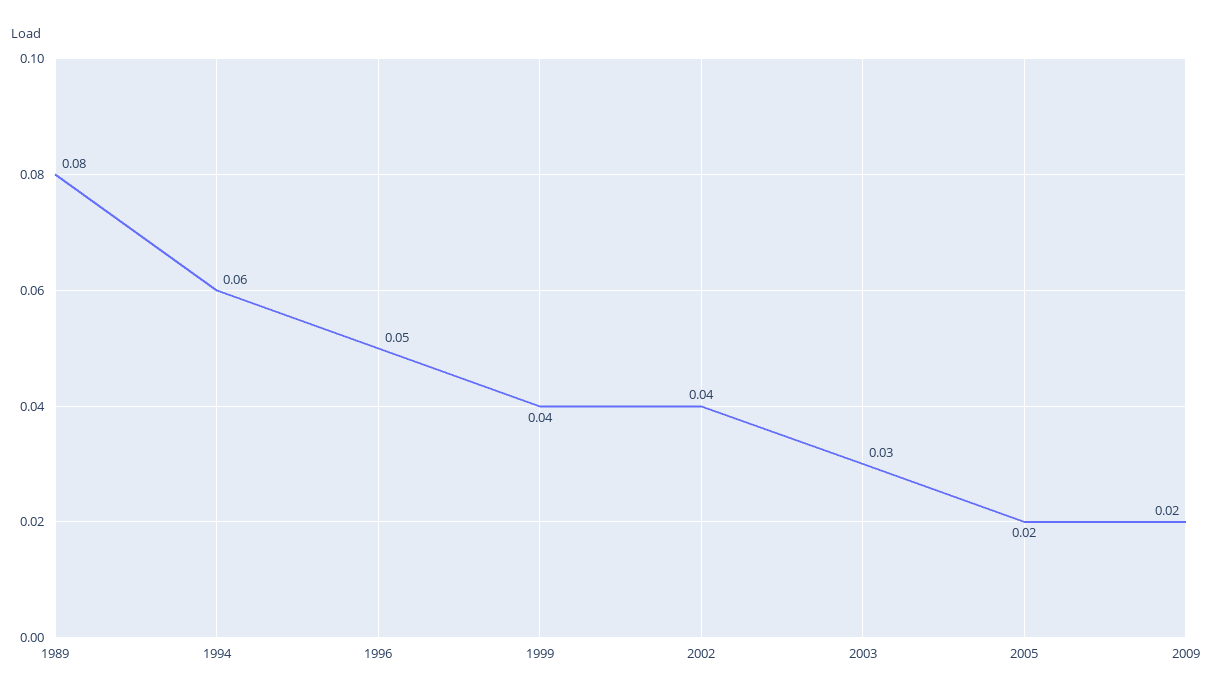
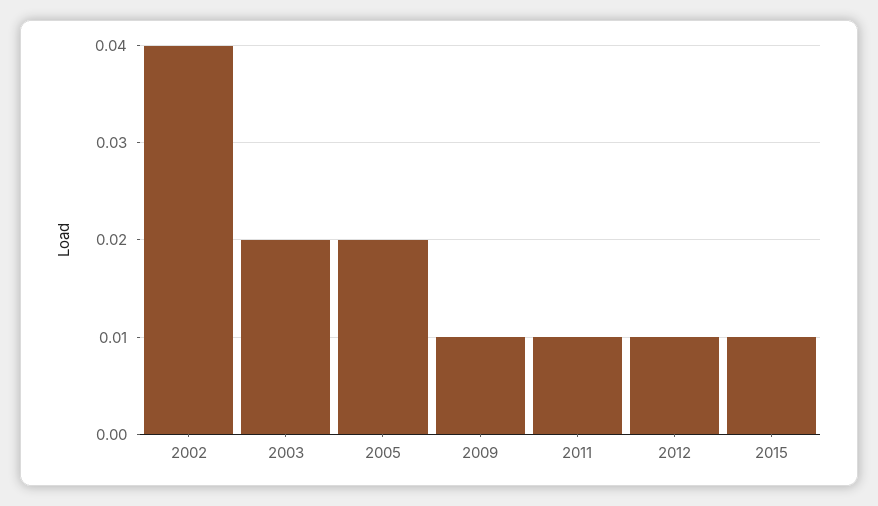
1989: 0.08 -> none
1994: 0.06 -> none
1996: 0.05 -> none
1999: 0.04 -> none
2003: 0.03 -> 0.02
2009: 0.02 -> 0.01
2011: none -> 0.01
2012: none -> 0.01
2015: none -> 0.01

